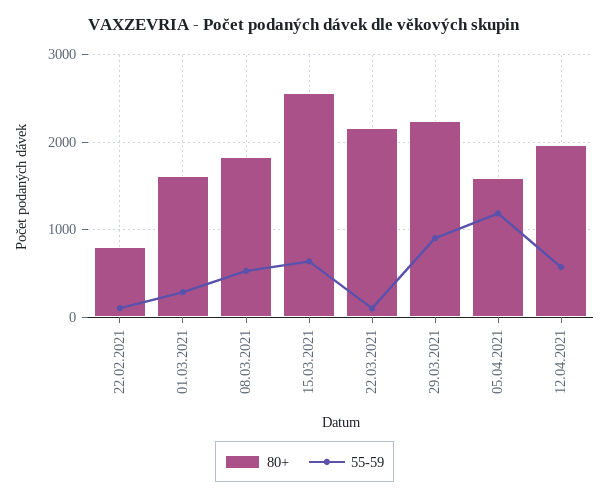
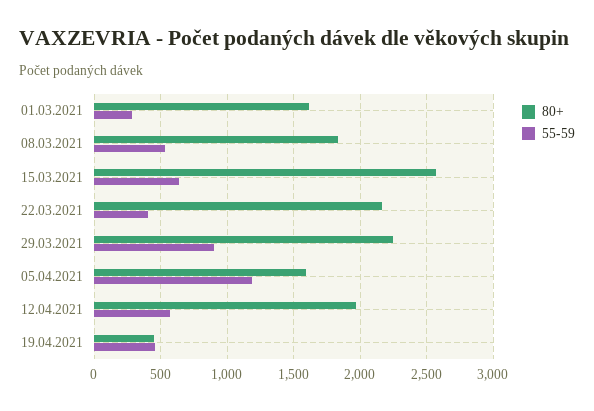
80+, 22.02.2021: 800 -> none
55-59, 22.02.2021: 100 -> none
55-59, 22.03.2021: 100 -> 400
80+, 19.04.2021: none -> 450
55-59, 19.04.2021: none -> 450

